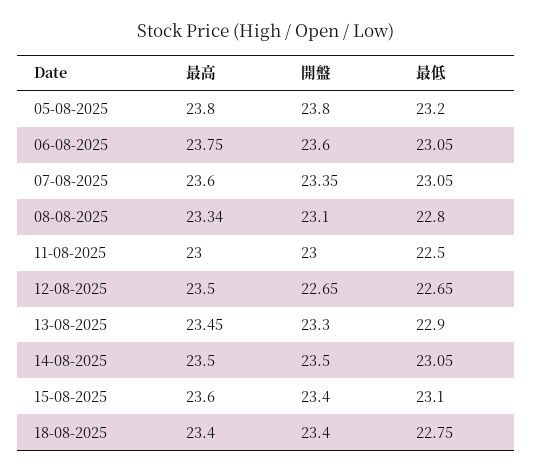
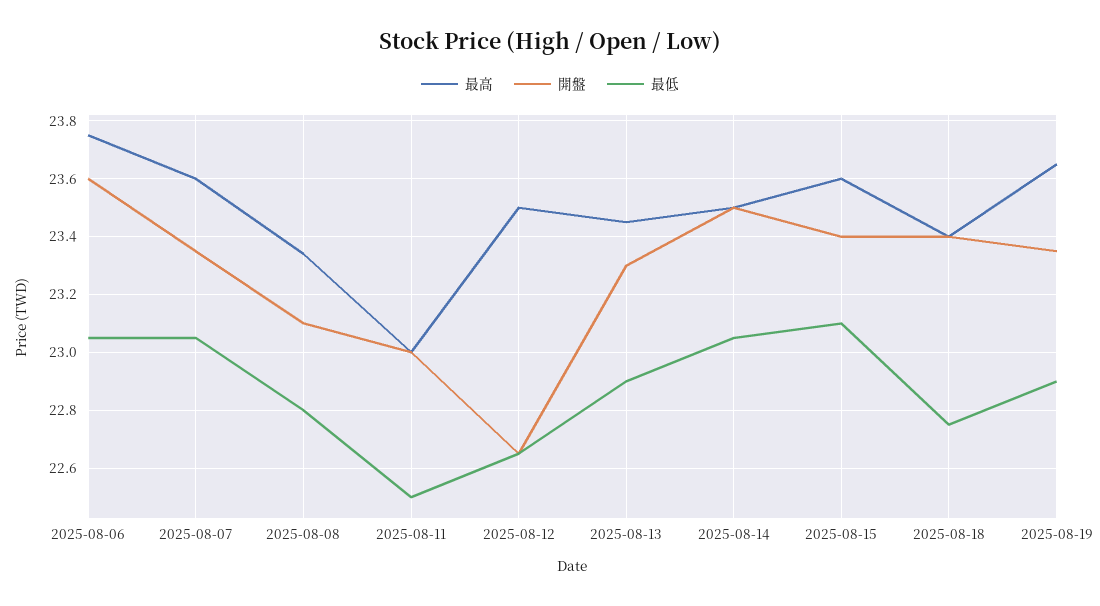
最高, 05-08-2025: 23.8 -> none
開盤, 05-08-2025: 23.8 -> none
最低, 05-08-2025: 23.2 -> none
最高, 2025-08-19: none -> 23.65
開盤, 2025-08-19: none -> 23.35
最低, 2025-08-19: none -> 22.9

